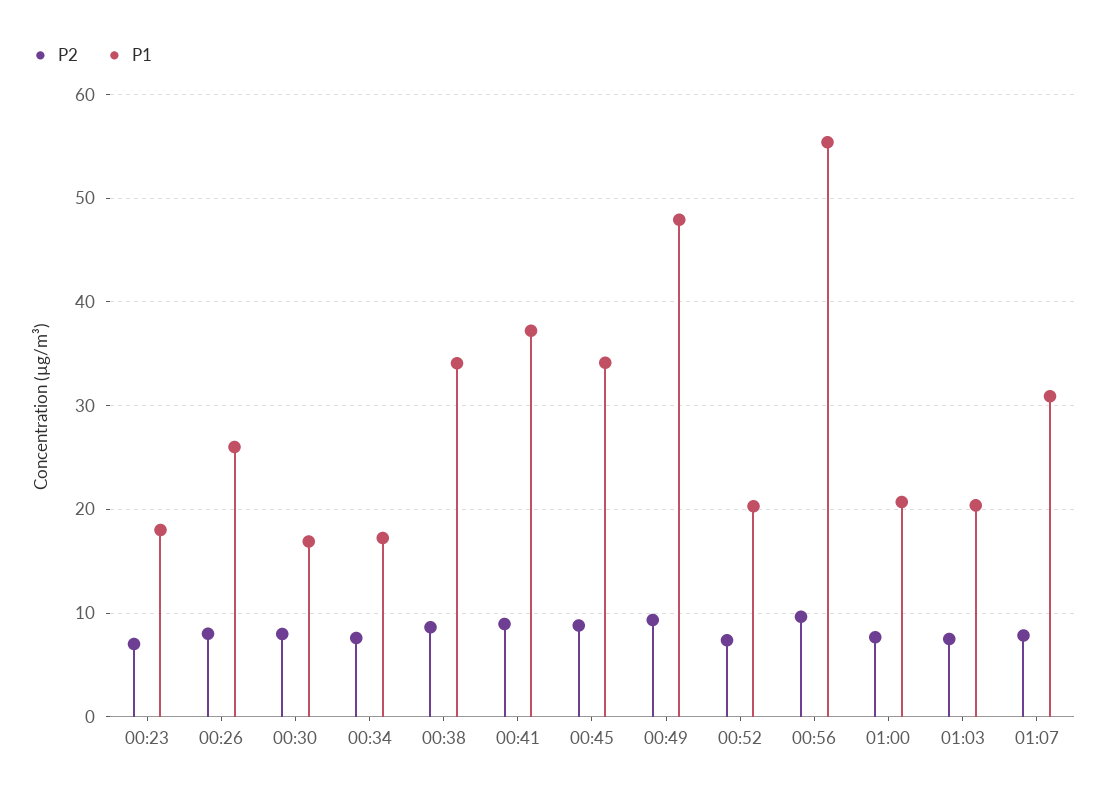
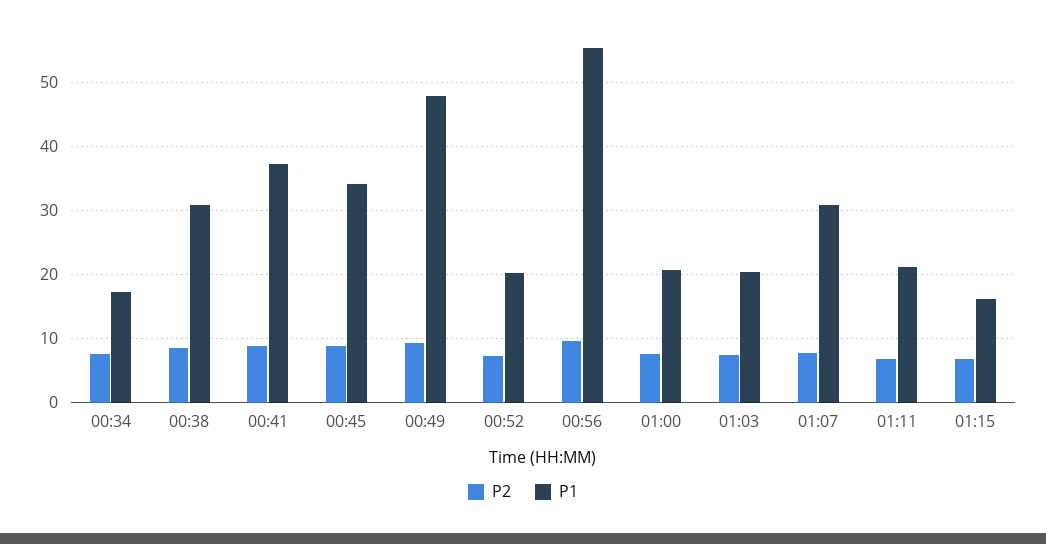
P2, 00:23: 7 -> none
P1, 00:23: 18 -> none
P2, 00:26: 8 -> none
P1, 00:26: 26 -> none
P2, 00:30: 8 -> none
P1, 00:30: 17 -> none
P1, 00:38: 34 -> 31
P2, 01:11: none -> 7
P1, 01:11: none -> 21
P2, 01:15: none -> 7
P1, 01:15: none -> 16

